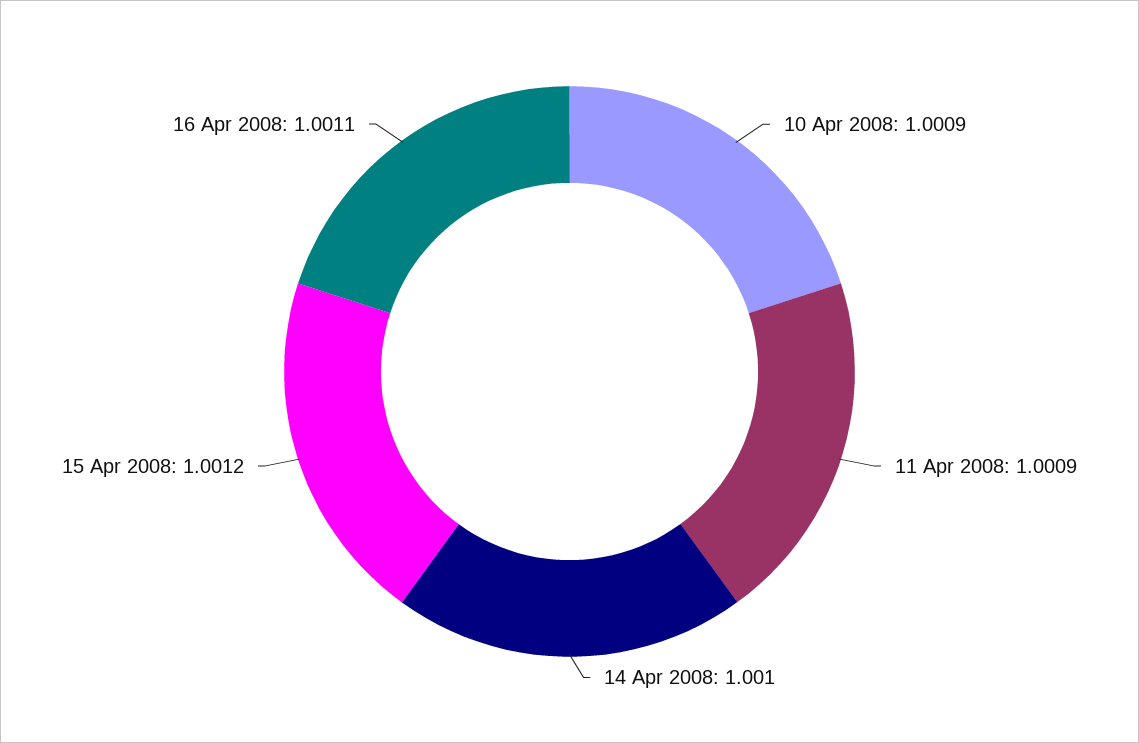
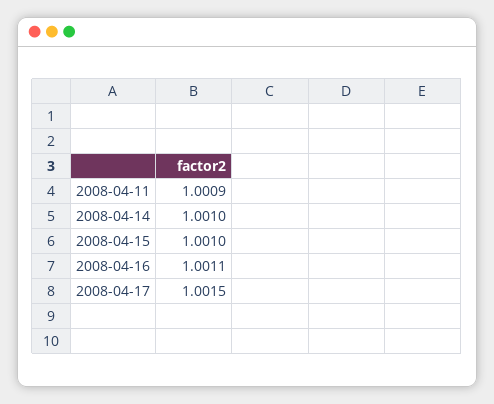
10 Apr 2008: 1.0009 -> none
15 Apr 2008: 1.0012 -> 1.001
2008-04-17: none -> 1.0015

